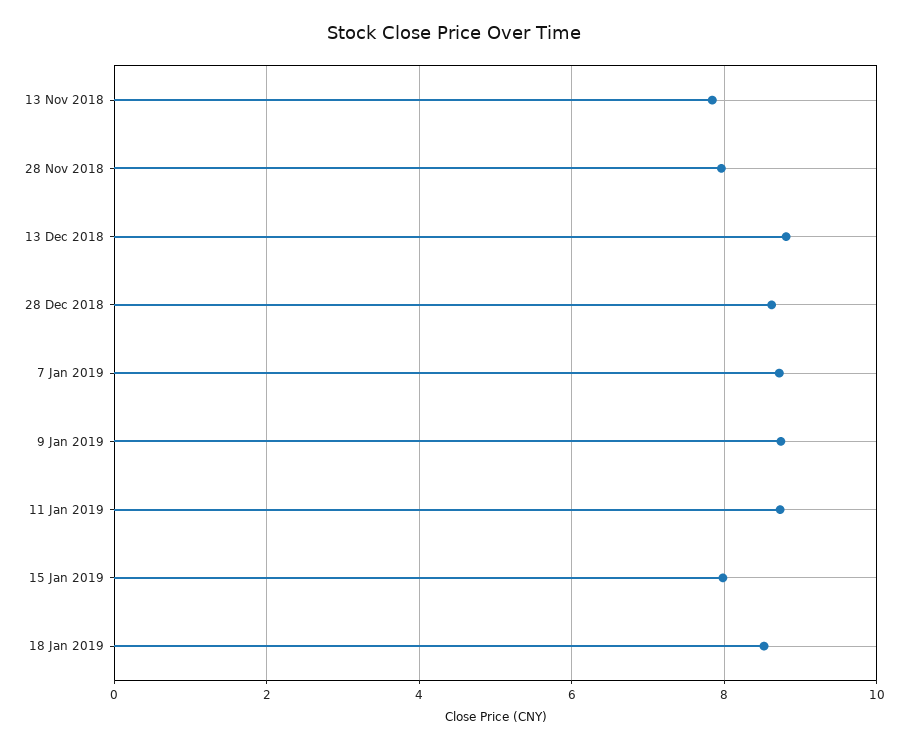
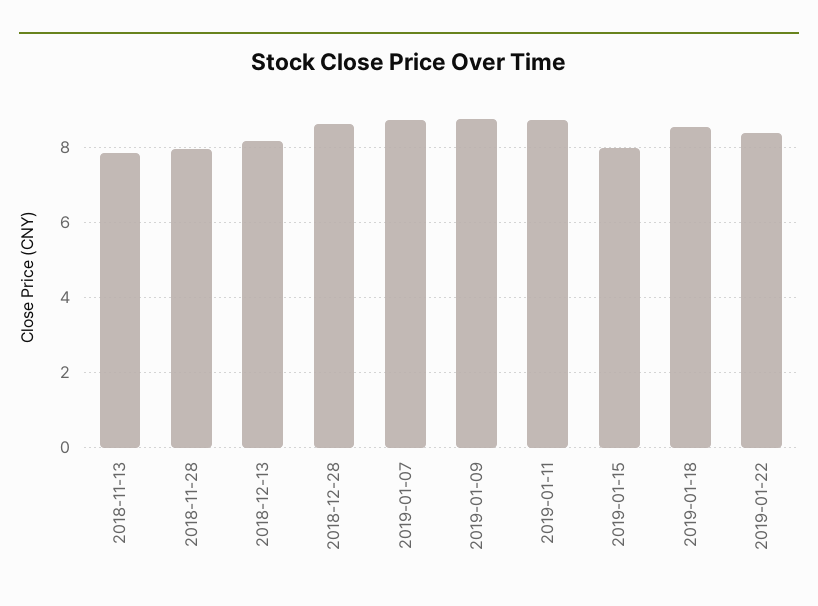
13 Dec 2018: 8.8 -> 8.2
2019-01-22: none -> 8.4

